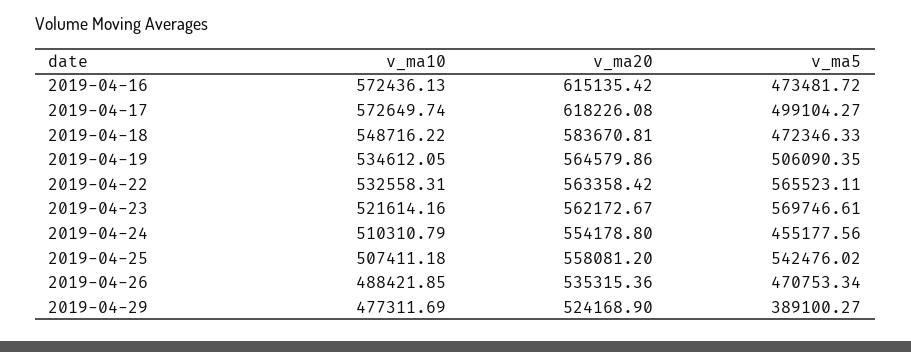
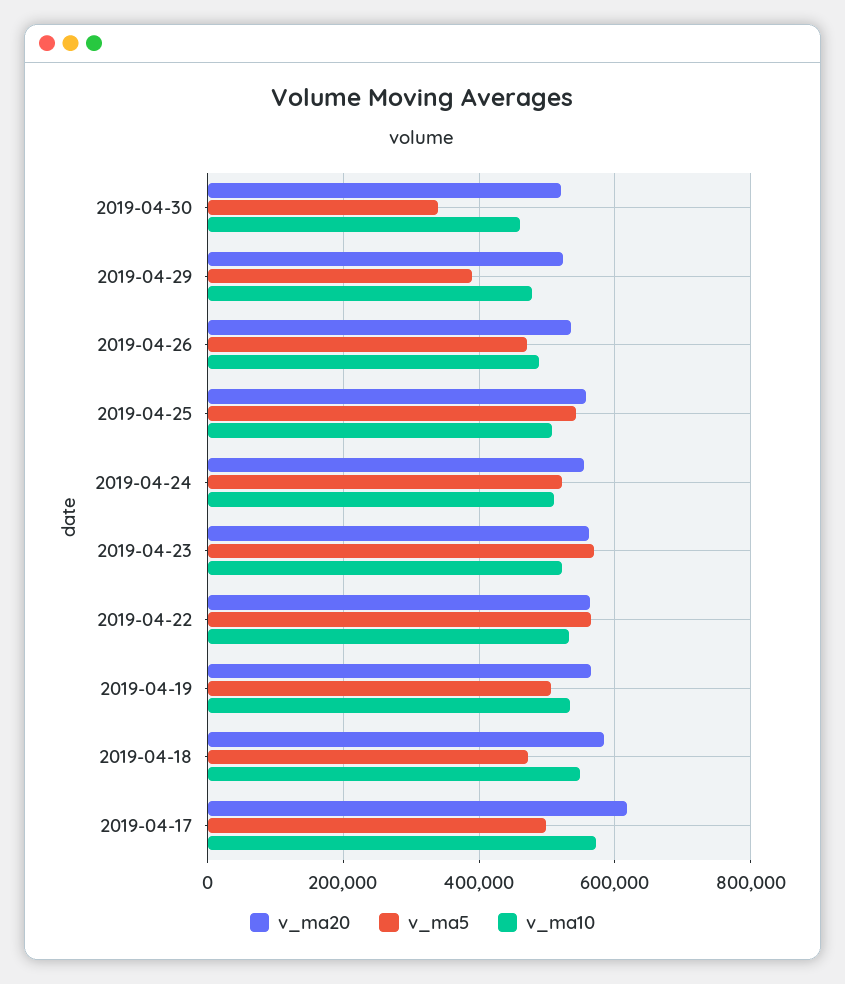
v_ma10, 2019-04-16: 572436.13 -> none
v_ma20, 2019-04-16: 615135.42 -> none
v_ma5, 2019-04-16: 473481.72 -> none
v_ma5, 2019-04-24: 455177.56 -> 520000
v_ma20, 2019-04-30: none -> 520000
v_ma5, 2019-04-30: none -> 340000
v_ma10, 2019-04-30: none -> 460000

